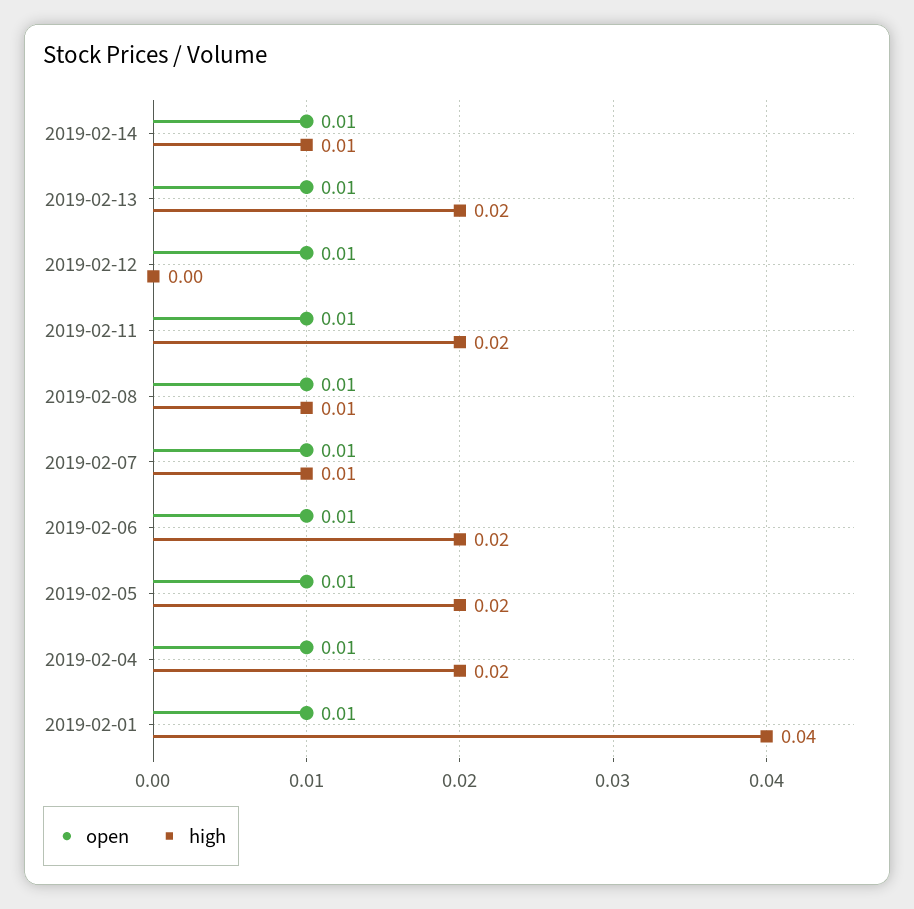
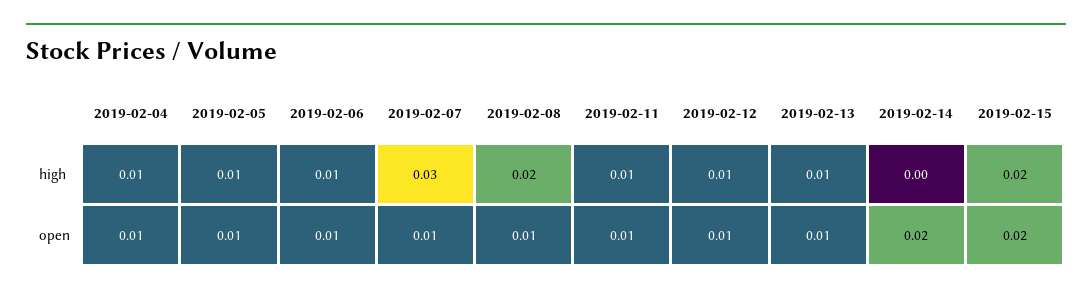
open, 2019-02-14: 0.01 -> 0.02
high, 2019-02-14: 0.01 -> 0
high, 2019-02-13: 0.02 -> 0.01
high, 2019-02-12: 0 -> 0.01
high, 2019-02-11: 0.02 -> 0.01
high, 2019-02-08: 0.01 -> 0.02
high, 2019-02-07: 0.01 -> 0.03
high, 2019-02-06: 0.02 -> 0.01
high, 2019-02-05: 0.02 -> 0.01
high, 2019-02-04: 0.02 -> 0.01
open, 2019-02-01: 0.01 -> none
high, 2019-02-01: 0.04 -> none
high, 2019-02-15: none -> 0.02
open, 2019-02-15: none -> 0.02

